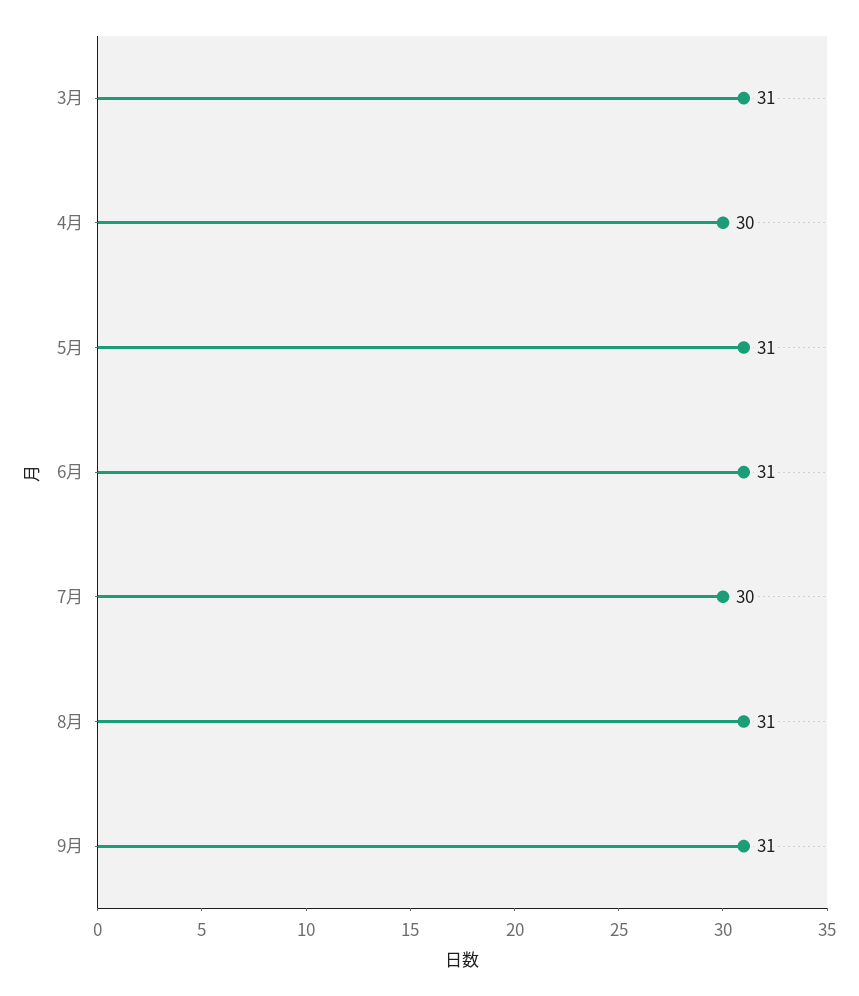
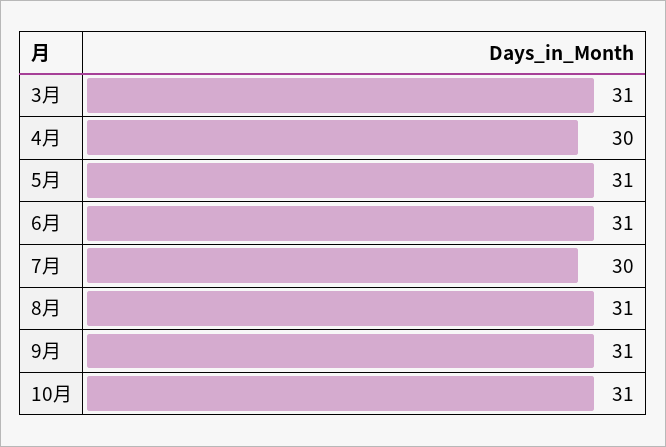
10月: none -> 31

